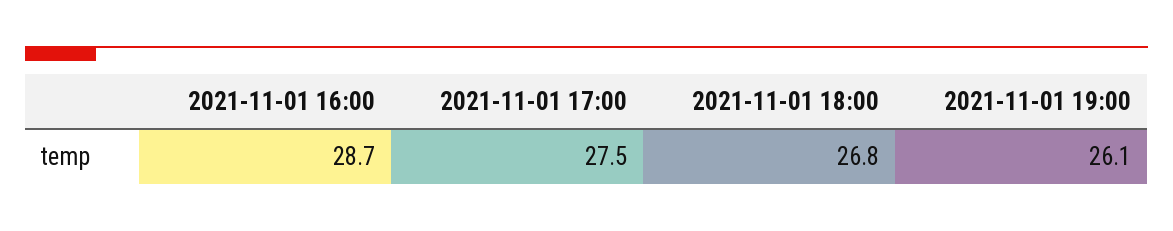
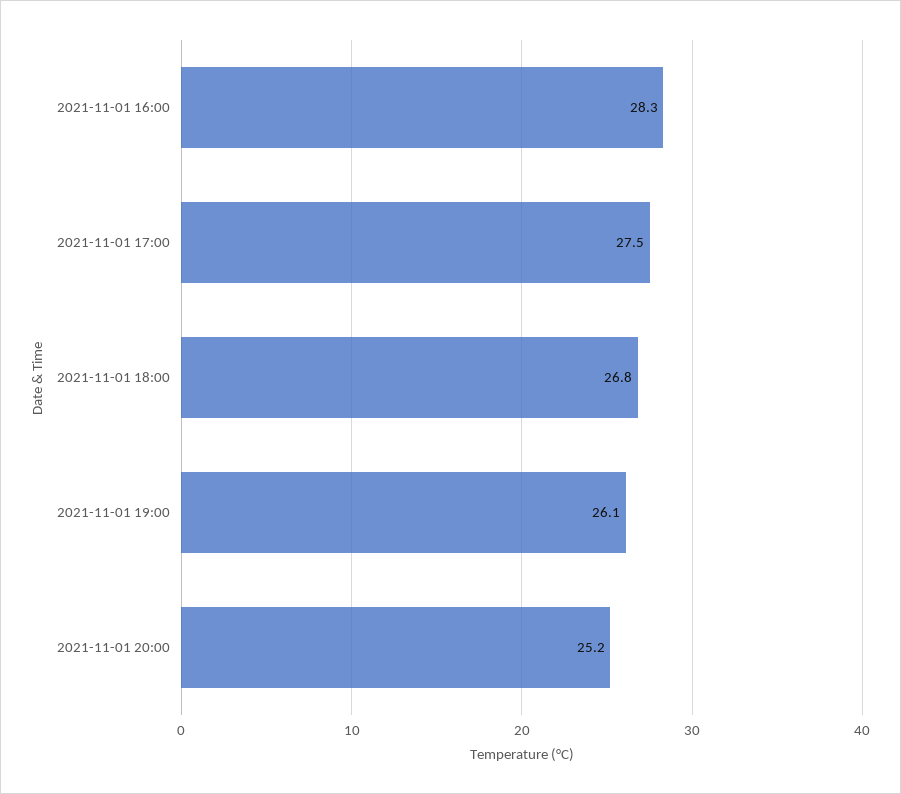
2021-11-01 16:00: 28.7 -> 28.3
2021-11-01 20:00: none -> 25.2

